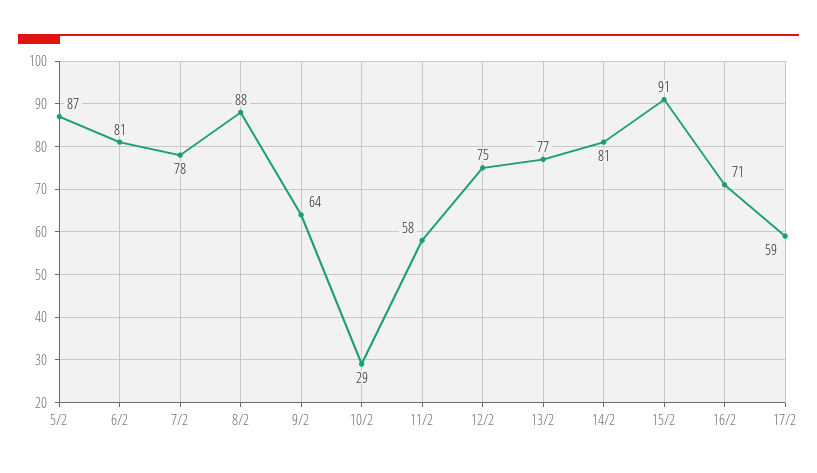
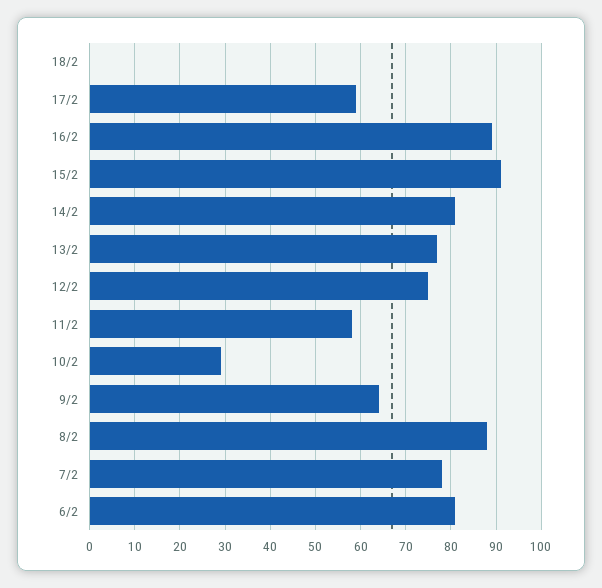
5/2: 87 -> none
16/2: 71 -> 90
18/2: none -> 0

